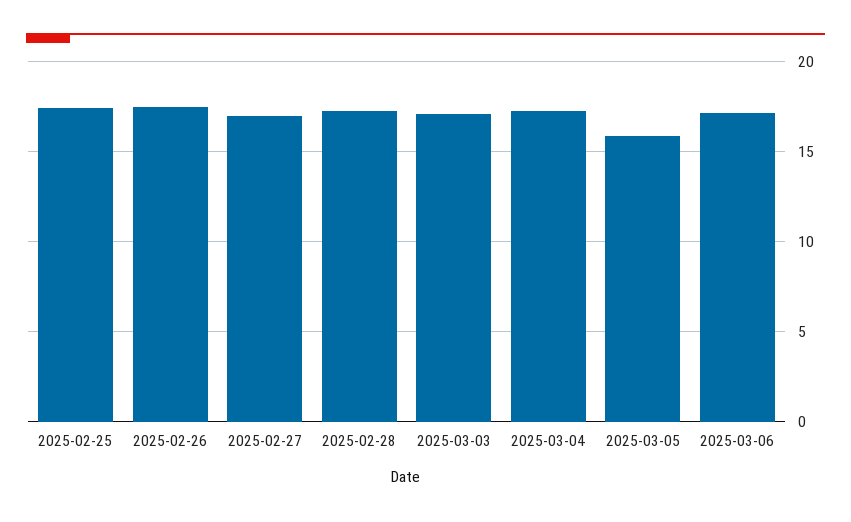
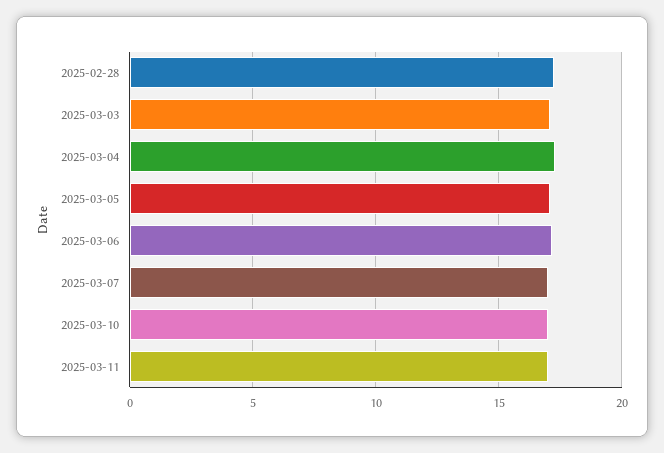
2025-02-25: 17.5 -> none
2025-02-26: 17.5 -> none
2025-02-27: 17 -> none
2025-03-05: 16 -> 17
2025-03-07: none -> 17
2025-03-10: none -> 17
2025-03-11: none -> 17

